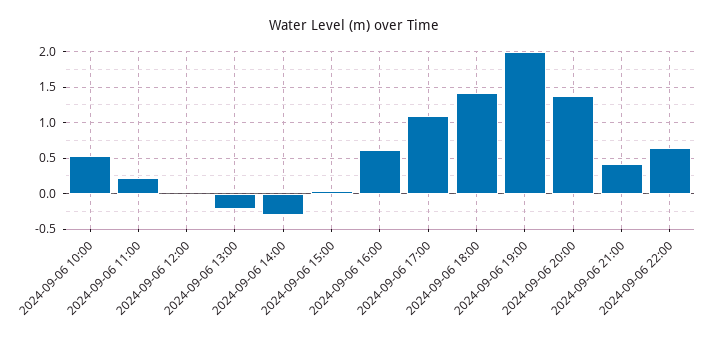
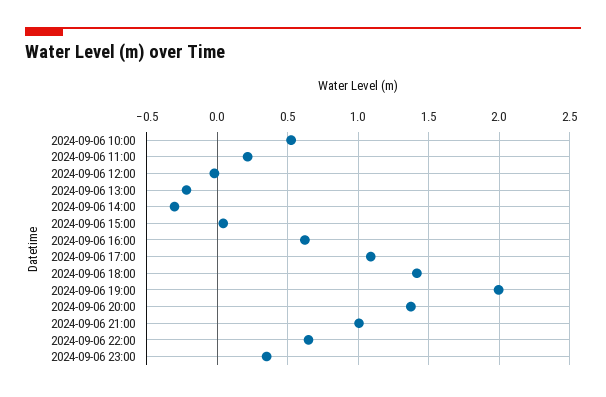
2024-09-06 21:00: 0.4 -> 1
2024-09-06 23:00: none -> 0.35

